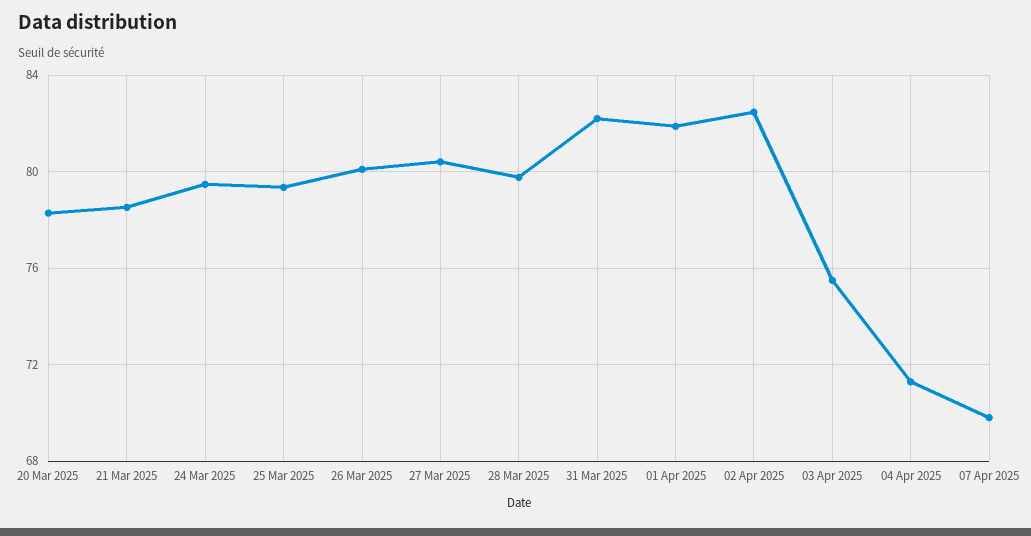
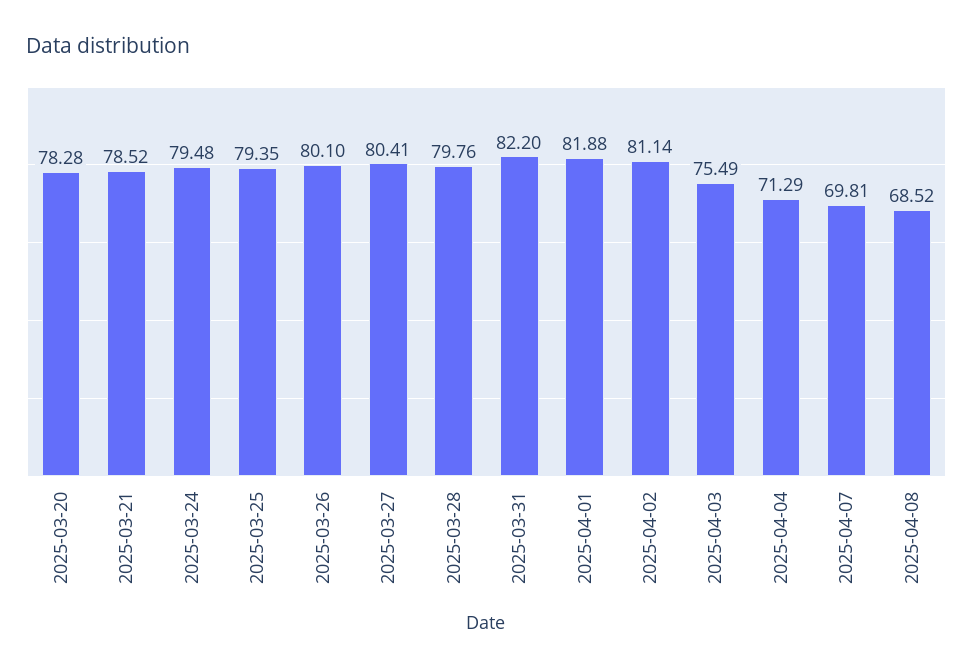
02 Apr 2025: 82.5 -> 81.14
2025-04-08: none -> 68.52

